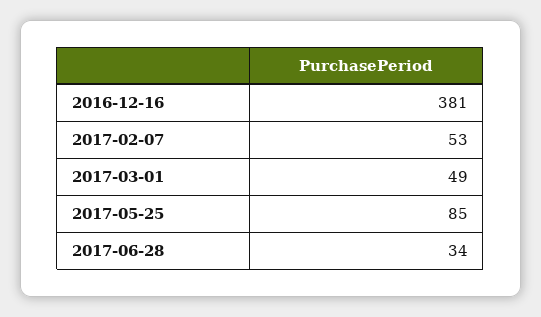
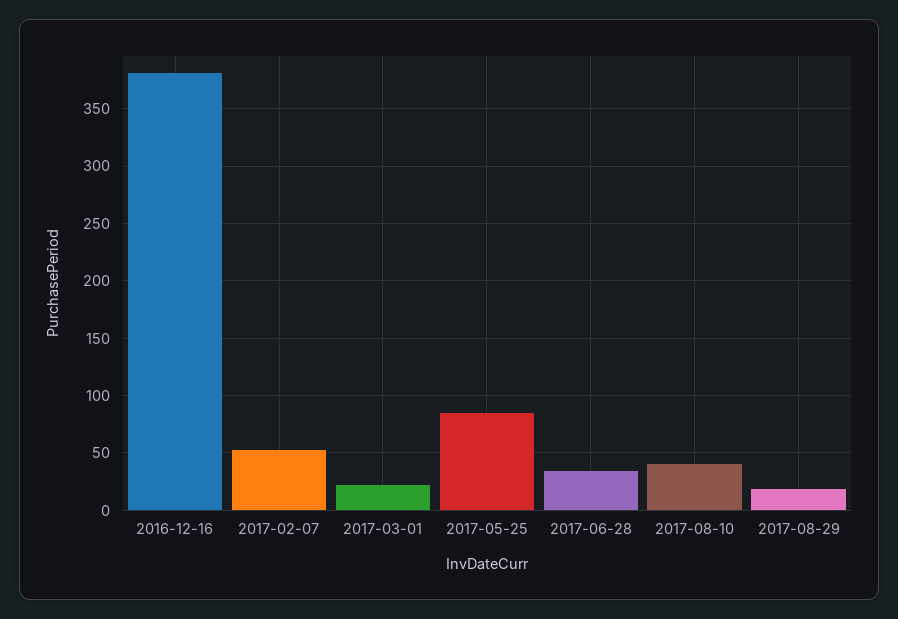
2017-03-01: 49 -> 20
2017-08-10: none -> 40
2017-08-29: none -> 20

